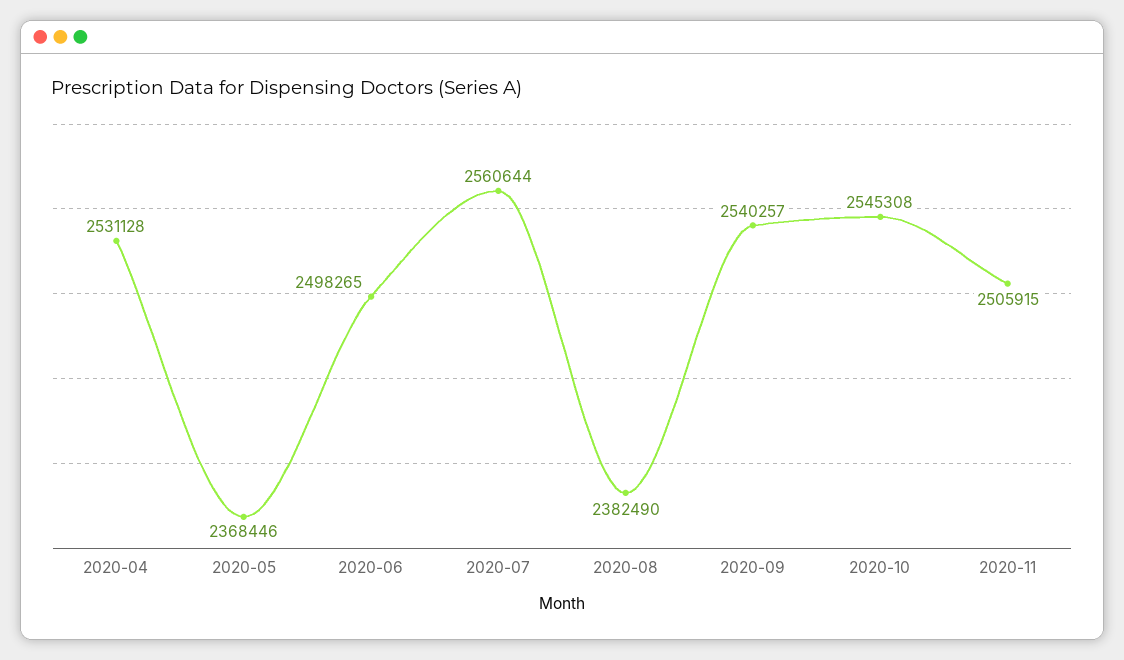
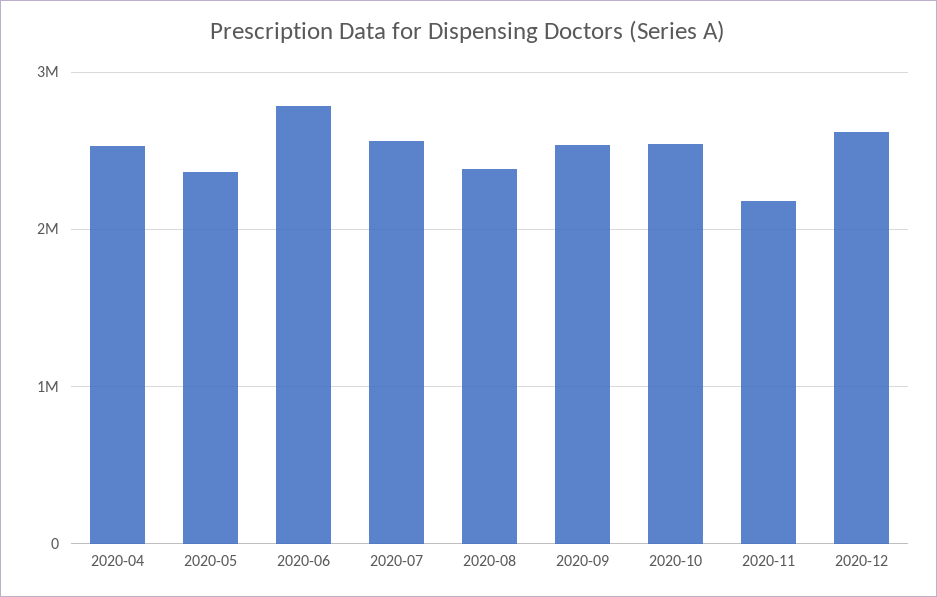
2020-06: 2498265 -> 2800000
2020-11: 2505915 -> 2200000
2020-12: none -> 2600000

